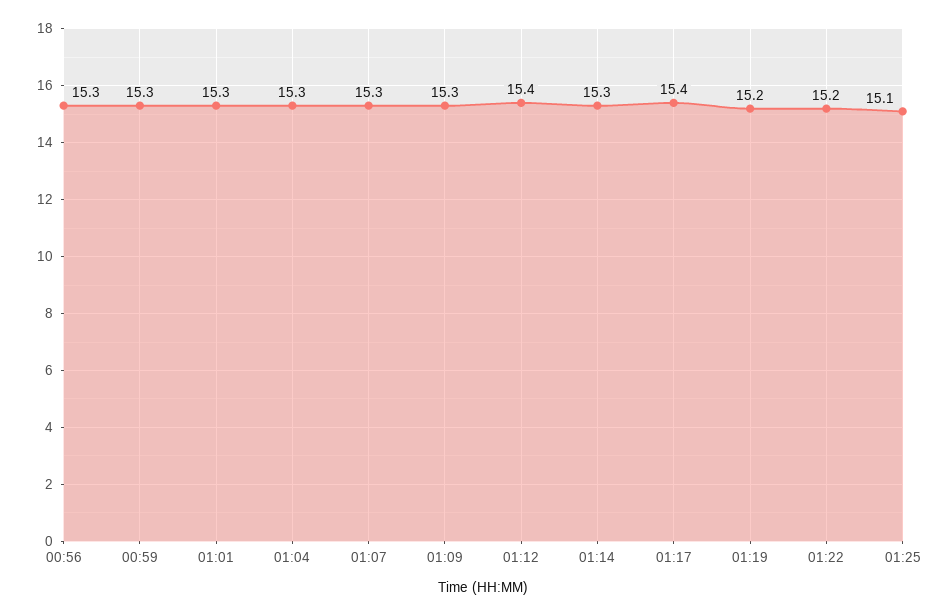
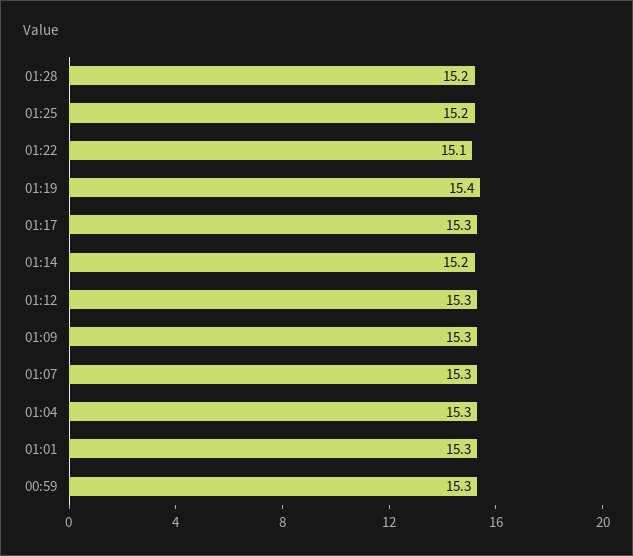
00:56: 15.3 -> none
01:12: 15.4 -> 15.3
01:14: 15.3 -> 15.2
01:17: 15.4 -> 15.3
01:19: 15.2 -> 15.4
01:22: 15.2 -> 15.1
01:25: 15.1 -> 15.2
01:28: none -> 15.2

